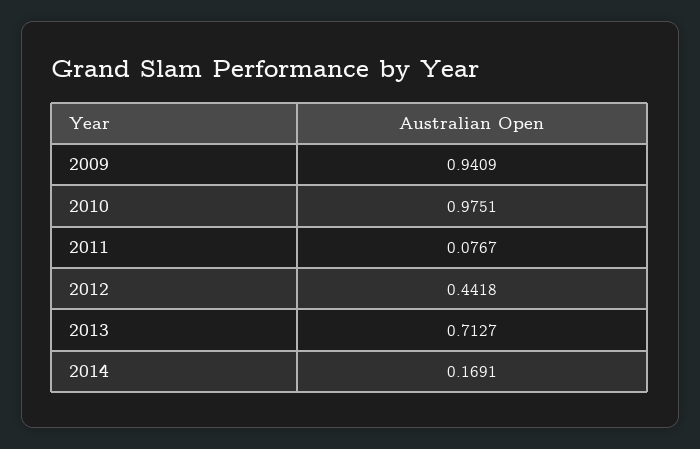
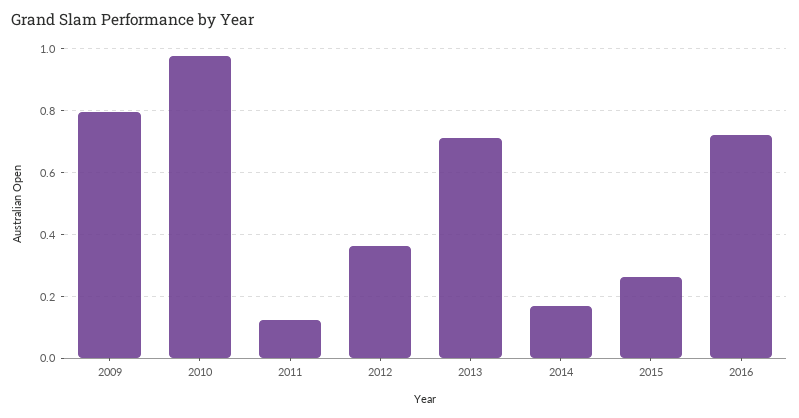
2009: 0.9409 -> 0.8
2011: 0.0767 -> 0.12
2012: 0.4418 -> 0.36
2015: none -> 0.26
2016: none -> 0.72

